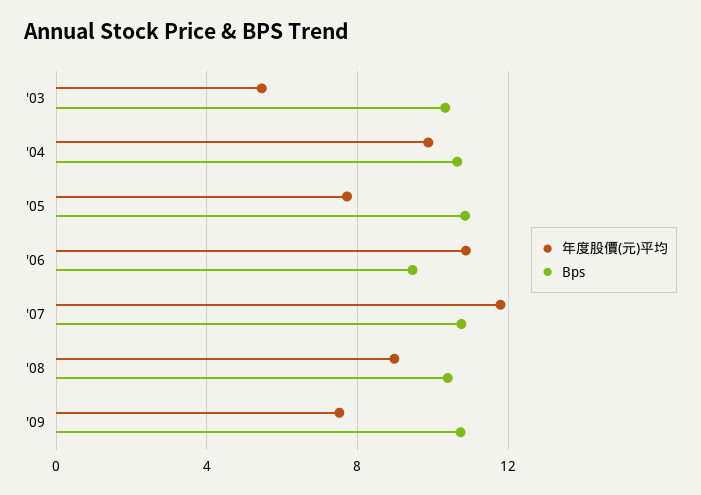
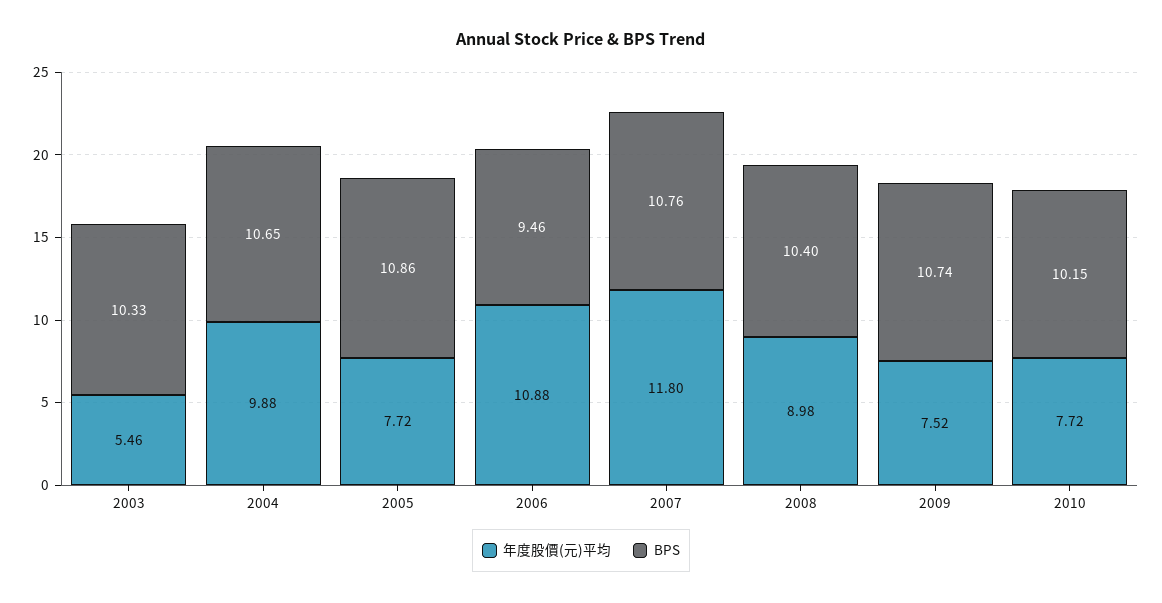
年度股價(元)平均, 2010: none -> 7.72
Bps, 2010: none -> 10.15

